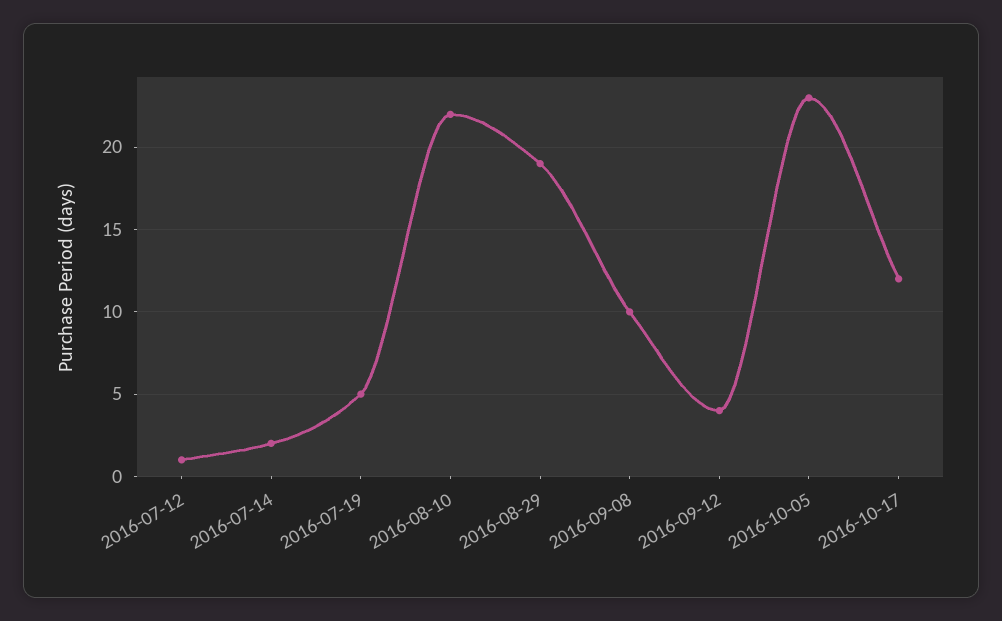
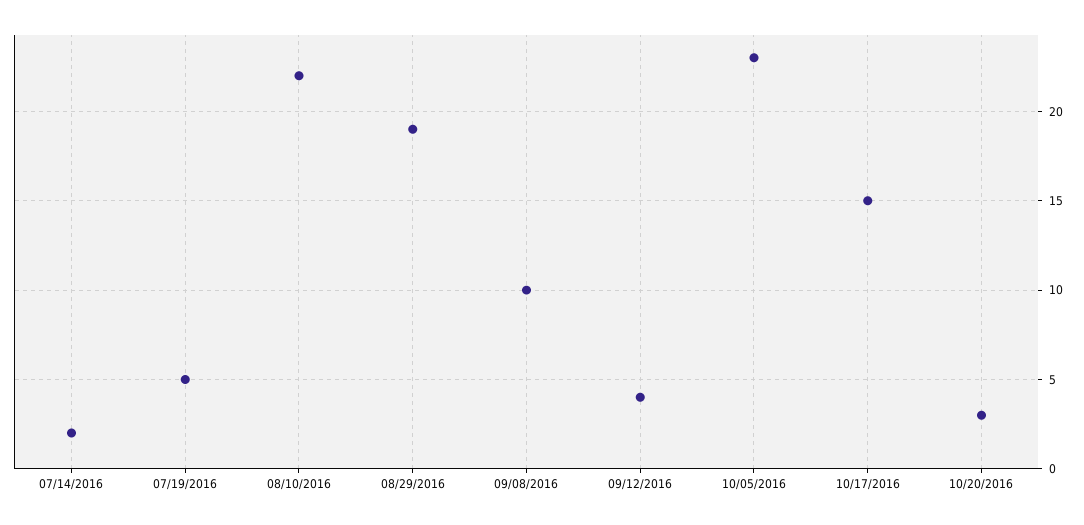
2016-07-12: 1 -> none
2016-10-17: 12 -> 15
10/20/2016: none -> 3

